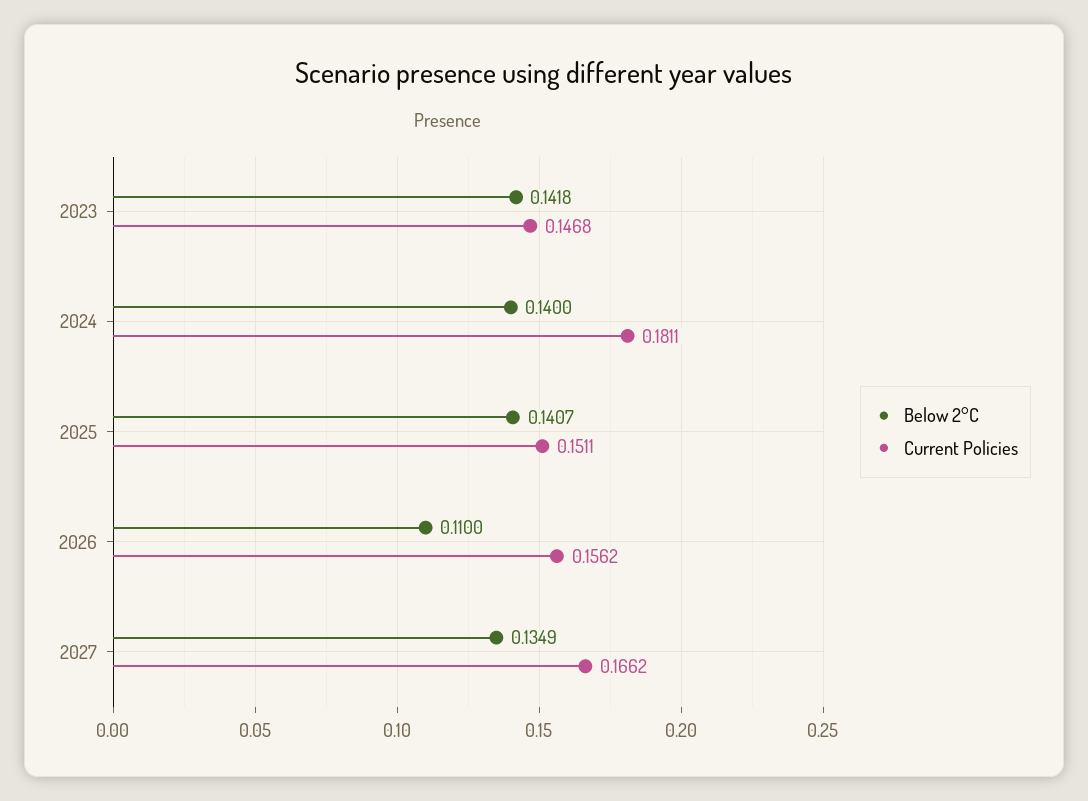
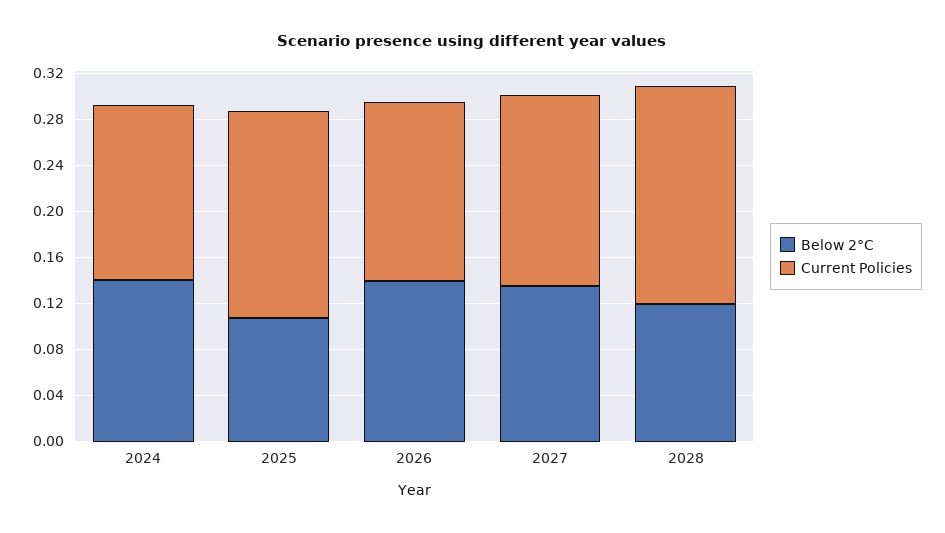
Below 2°C, 2023: 0.1418 -> none
Current Policies, 2023: 0.1468 -> none
Current Policies, 2024: 0.1811 -> 0.15
Below 2°C, 2025: 0.1407 -> 0.11
Current Policies, 2025: 0.1511 -> 0.18
Below 2°C, 2026: 0.11 -> 0.14
Below 2°C, 2028: none -> 0.12
Current Policies, 2028: none -> 0.19

